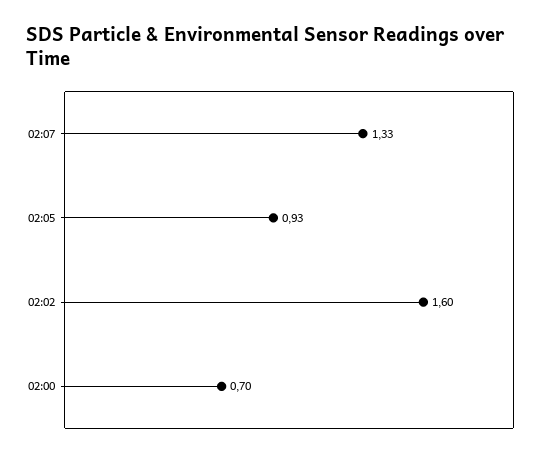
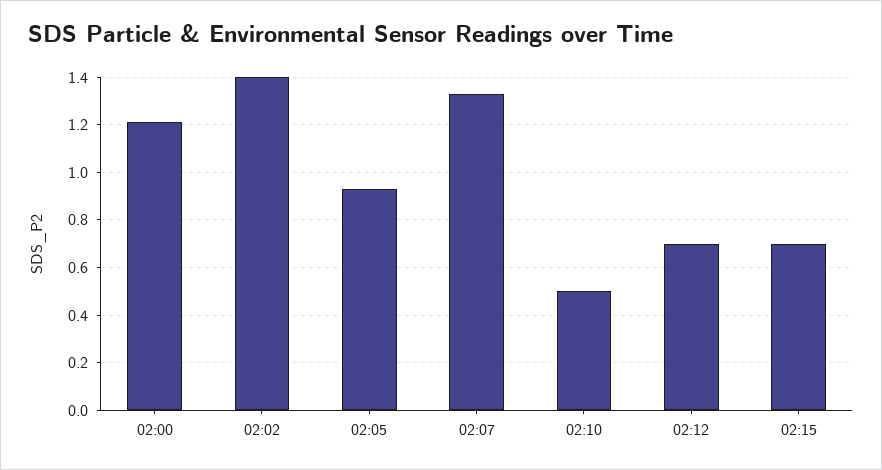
02:02: 1.6 -> 1.4
02:00: 0.7 -> 1.2
02:10: none -> 0.5
02:12: none -> 0.7
02:15: none -> 0.7

